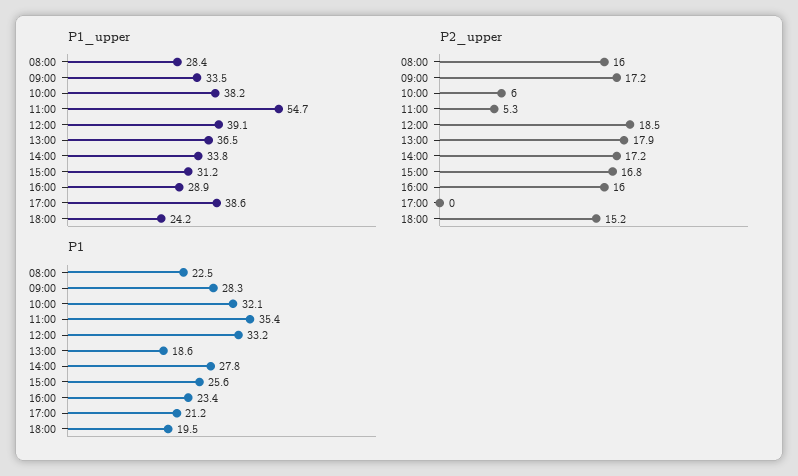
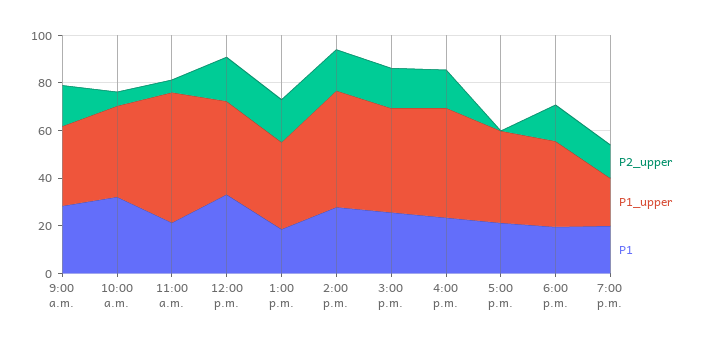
P1_upper, 08:00: 28.4 -> none
P1_upper, 14:00: 33.8 -> 50
P1_upper, 15:00: 31.2 -> 45
P1_upper, 16:00: 28.9 -> 45
P1_upper, 18:00: 24.2 -> 35
P2_upper, 08:00: 16 -> none
P1, 08:00: 22.5 -> none
P1, 11:00: 35.4 -> 20
P2_upper, 7:00 p.m.: none -> 15
P1_upper, 7:00 p.m.: none -> 20
P1, 7:00 p.m.: none -> 20

